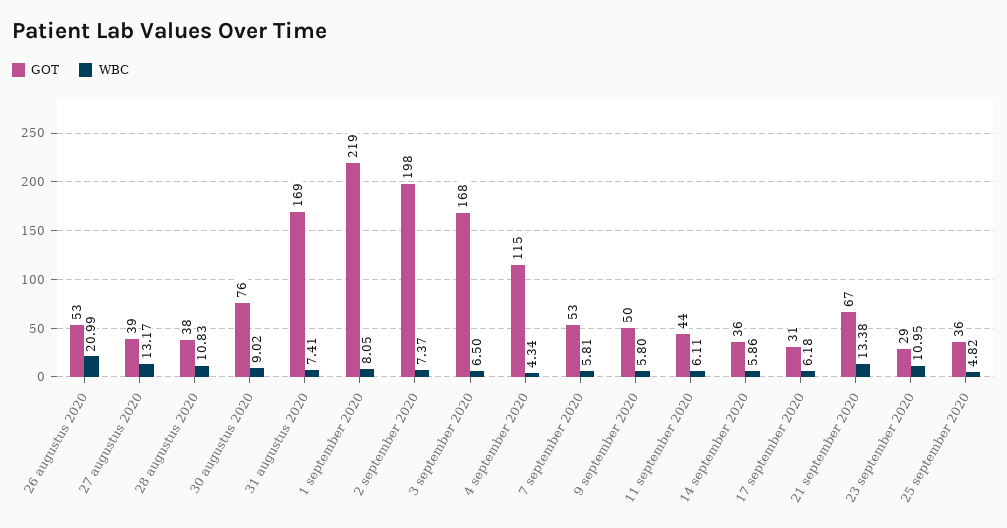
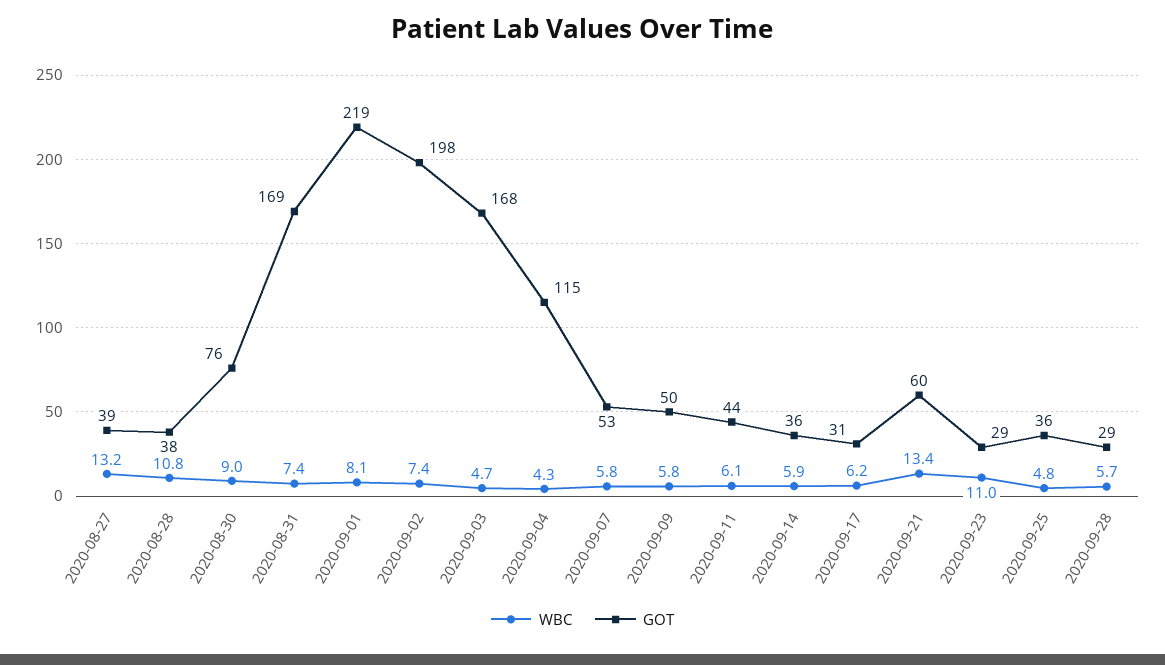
GOT, 26 augustus 2020: 53 -> none
WBC, 26 augustus 2020: 20.99 -> none
WBC, 3 september 2020: 6.5 -> 4.7
GOT, 21 september 2020: 67 -> 60
WBC, 2020-09-28: none -> 5.7
GOT, 2020-09-28: none -> 29

